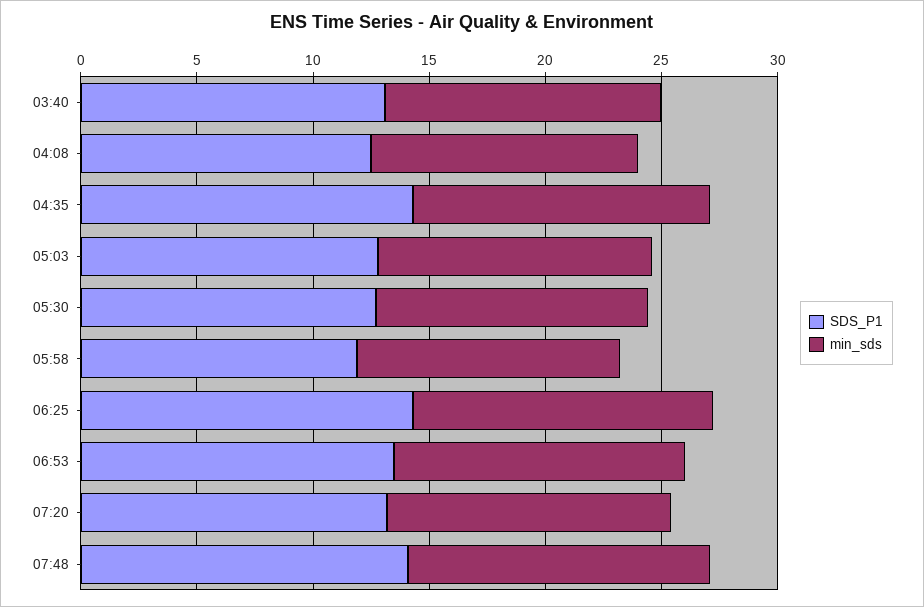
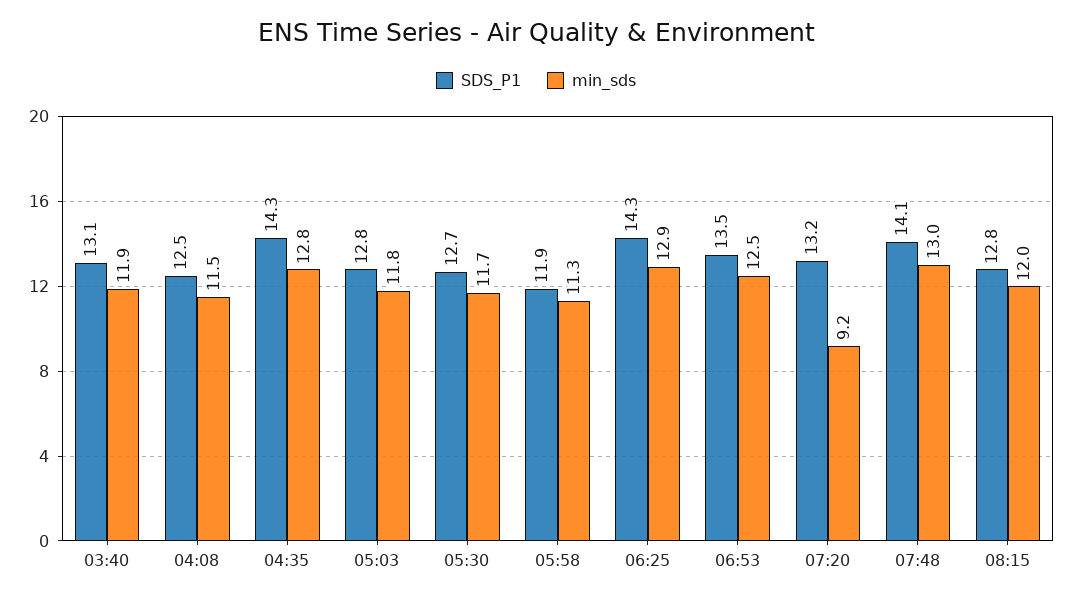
min_sds, 07:20: 12 -> 9.2
SDS_P1, 08:15: none -> 12.8
min_sds, 08:15: none -> 12

